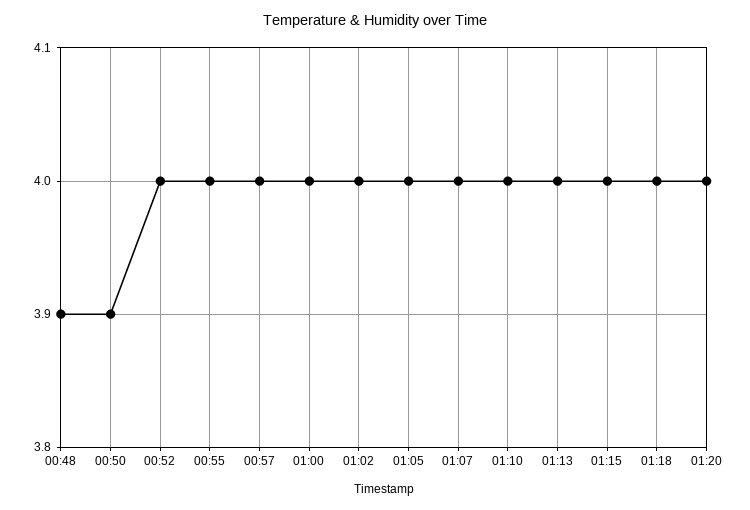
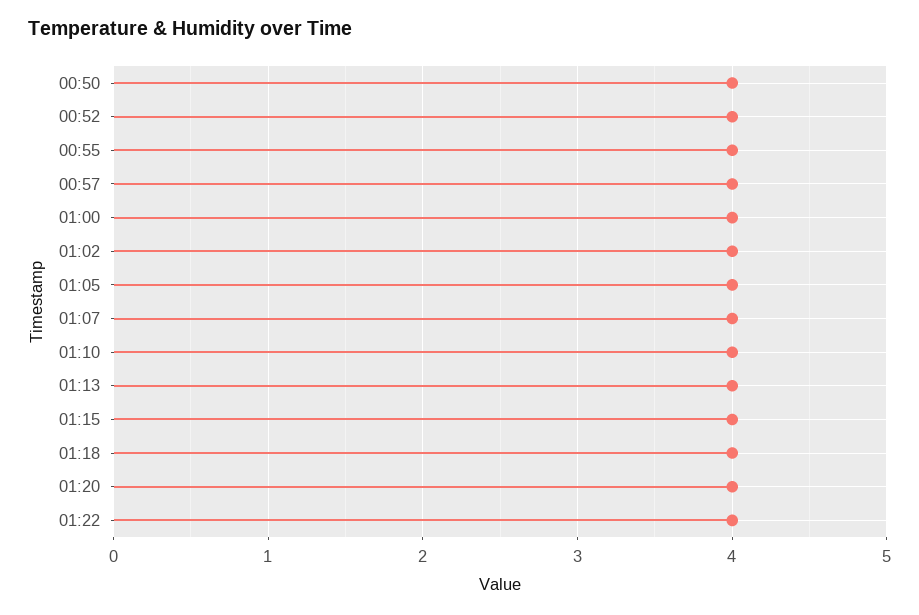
00:48: 3.9 -> none
00:50: 3.9 -> 4
01:22: none -> 4

